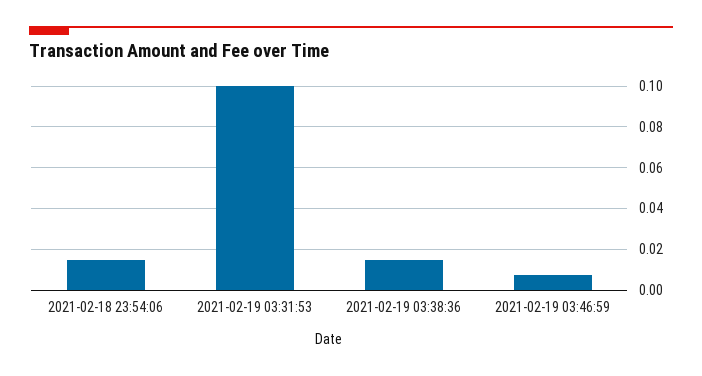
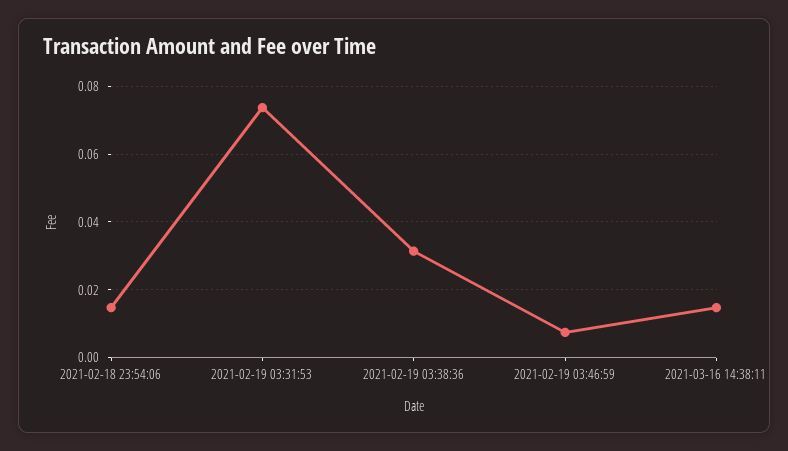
2021-02-19 03:31:53: 0.1 -> 0.074
2021-02-19 03:38:36: 0.015 -> 0.032
2021-03-16 14:38:11: none -> 0.014

